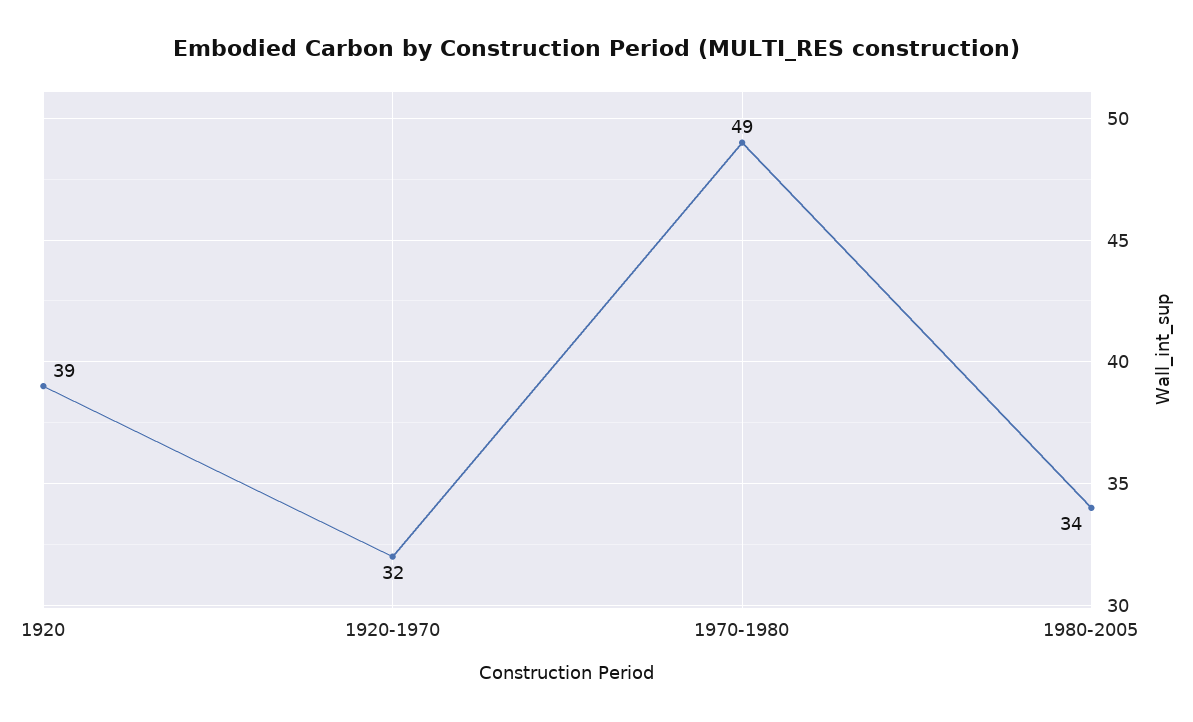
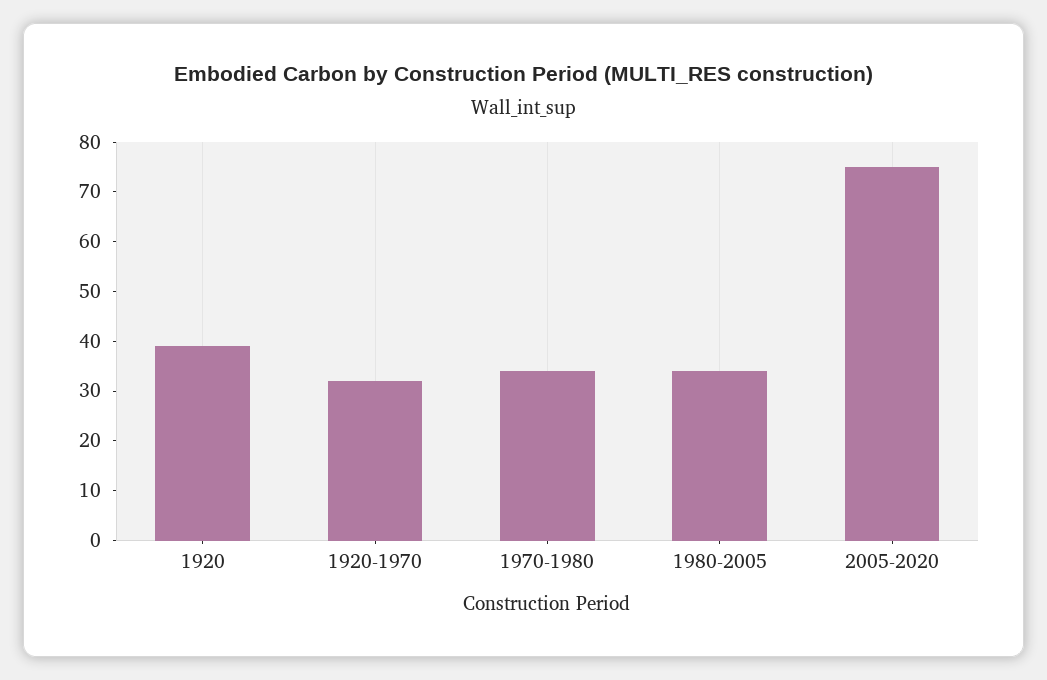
1970-1980: 49 -> 35
2005-2020: none -> 75

